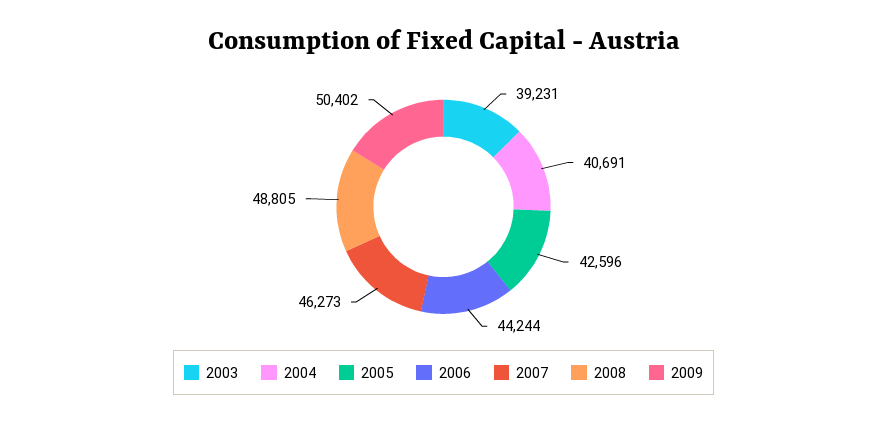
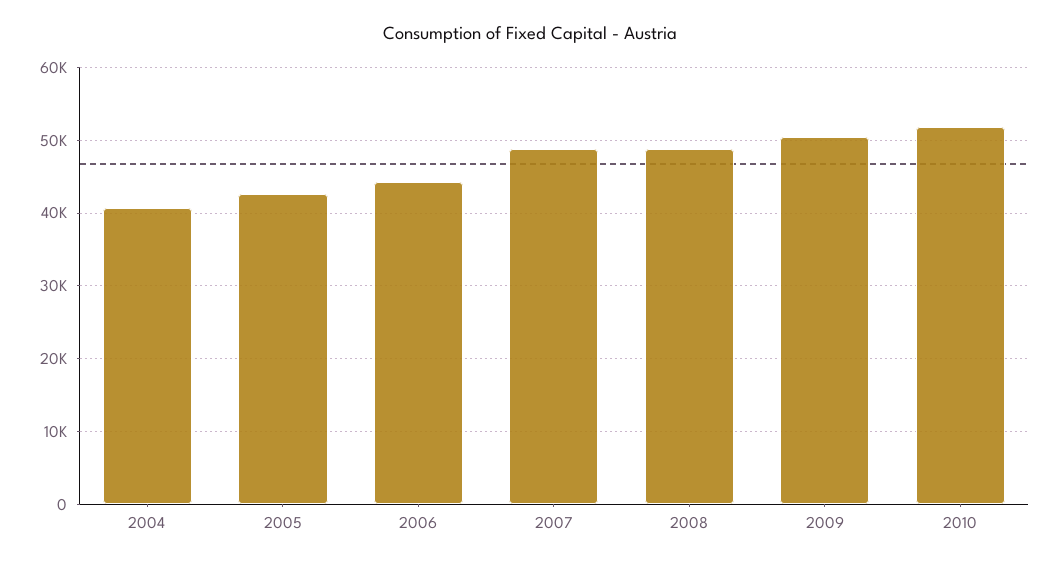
2003: 39231 -> none
2007: 46273 -> 49000
2010: none -> 52000

